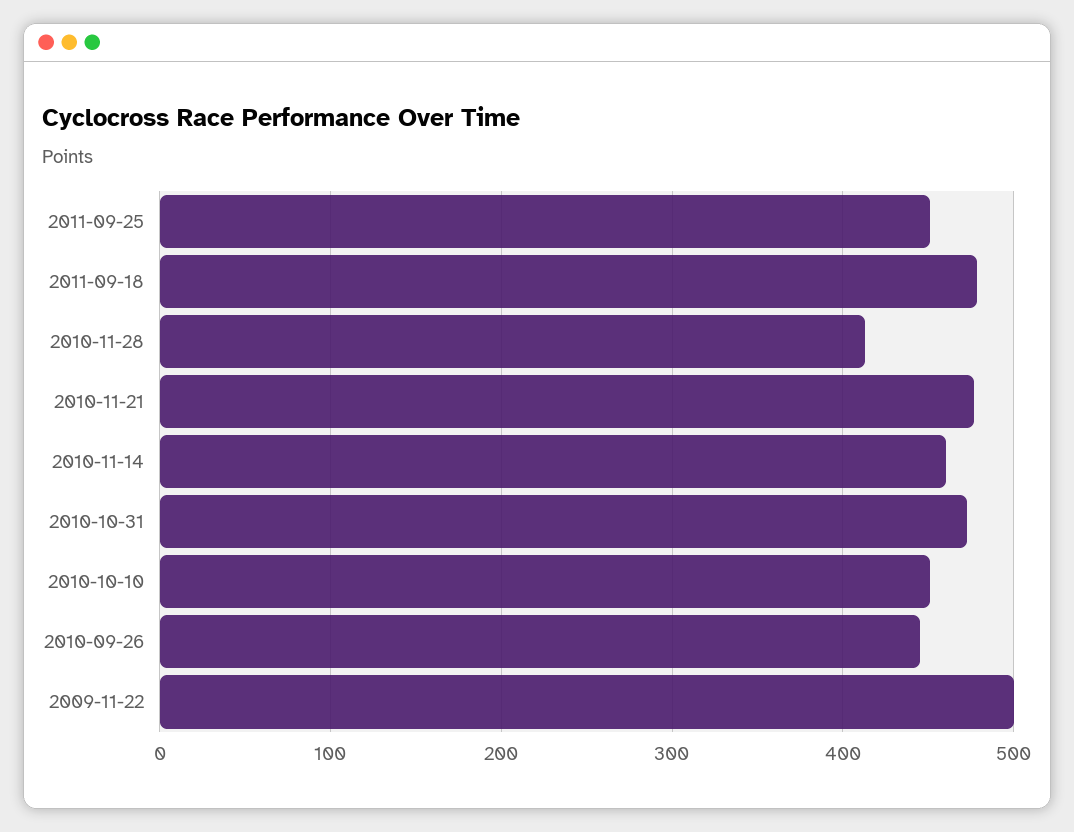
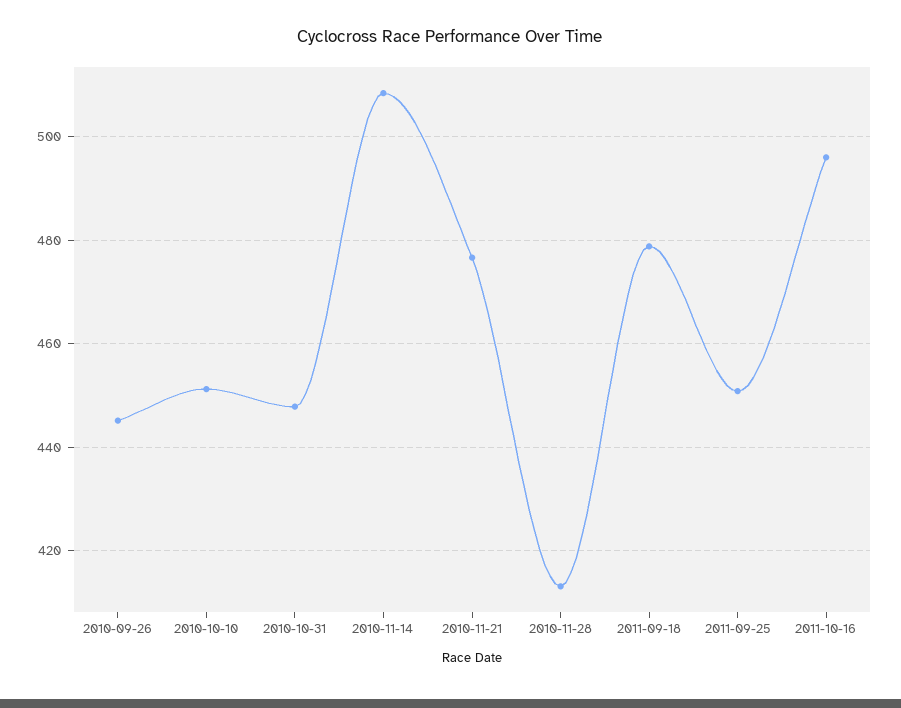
2010-11-14: 460 -> 508
2010-10-31: 470 -> 448
2009-11-22: 500 -> none
2011-10-16: none -> 496

